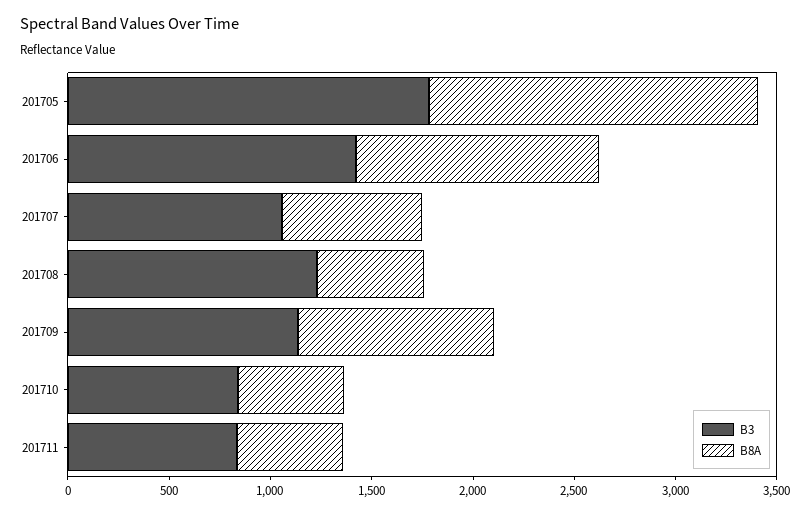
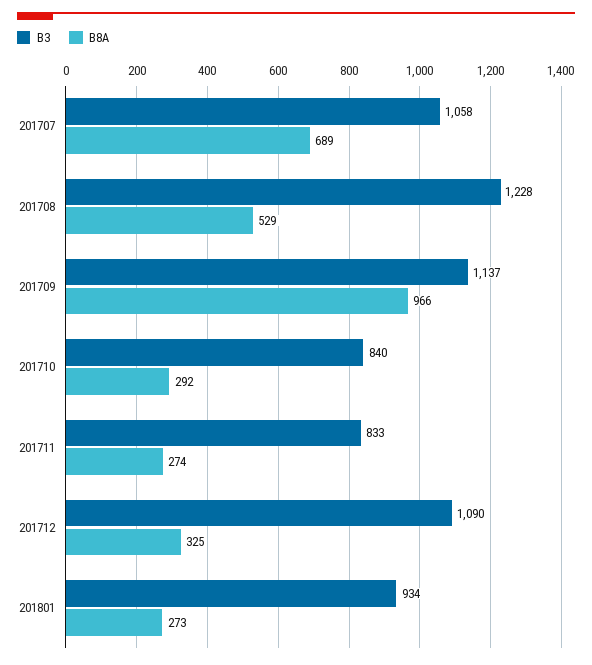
B3, 201705: 1800 -> none
B8A, 201705: 1600 -> none
B3, 201706: 1400 -> none
B8A, 201706: 1200 -> none
B8A, 201710: 500 -> 292
B8A, 201711: 500 -> 274
B3, 201712: none -> 1090
B8A, 201712: none -> 325
B3, 201801: none -> 934
B8A, 201801: none -> 273

